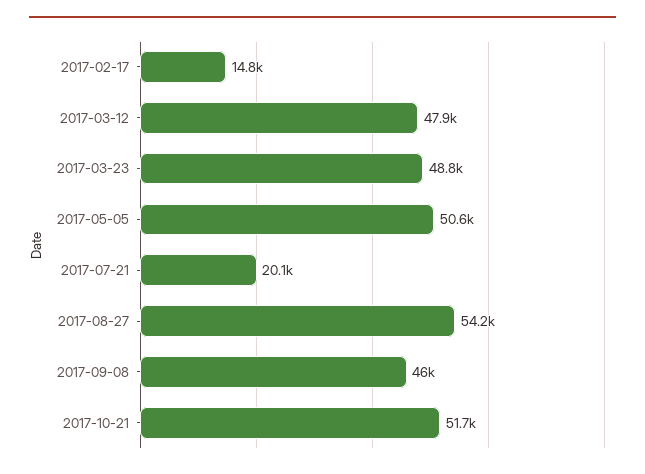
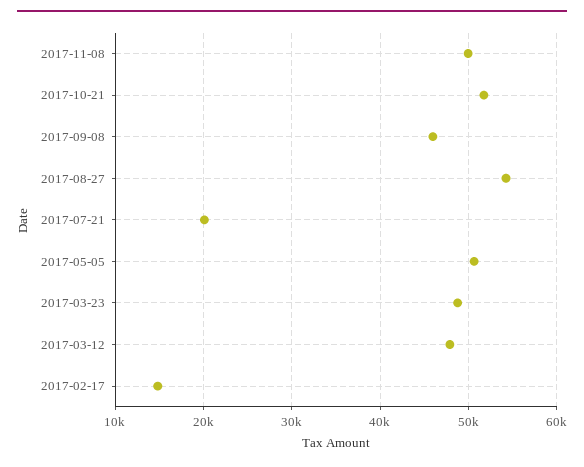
2017-11-08: none -> 50000

